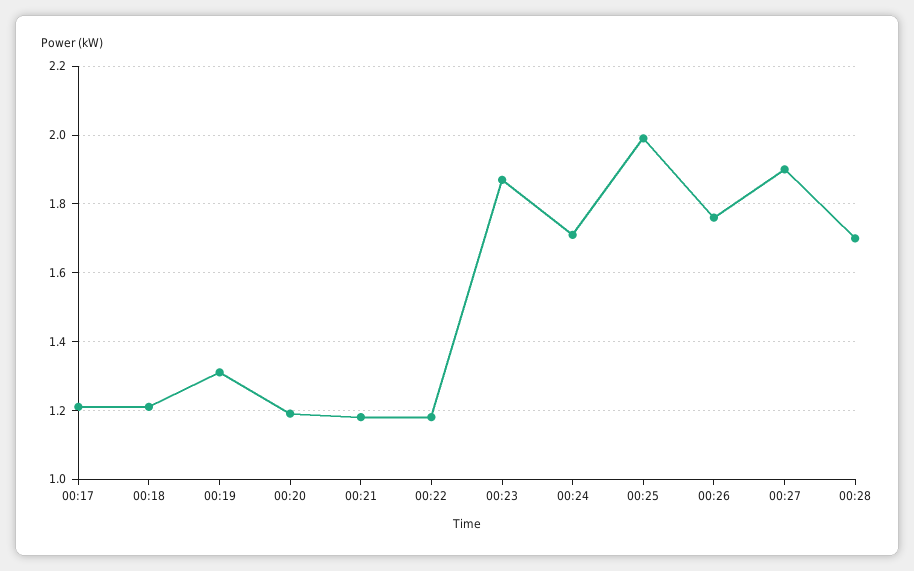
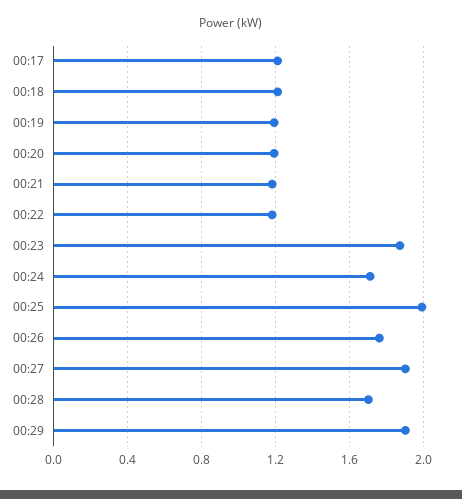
00:19: 1.3 -> 1.2
00:29: none -> 1.9

